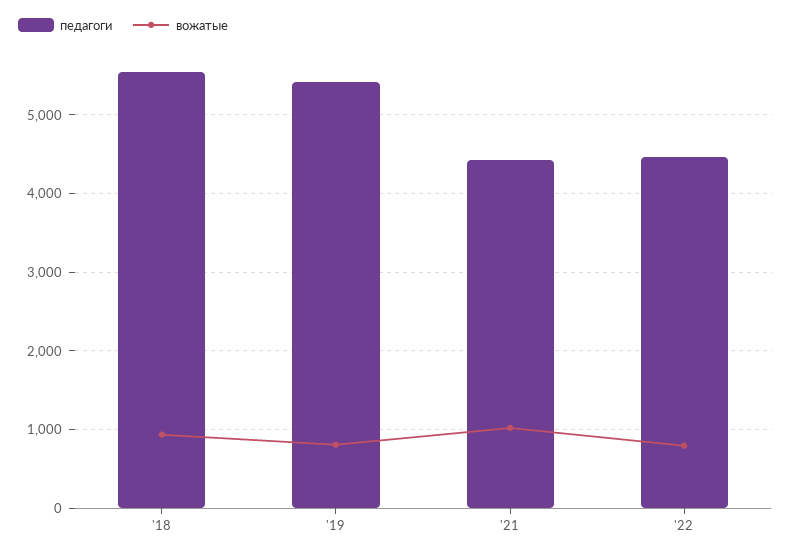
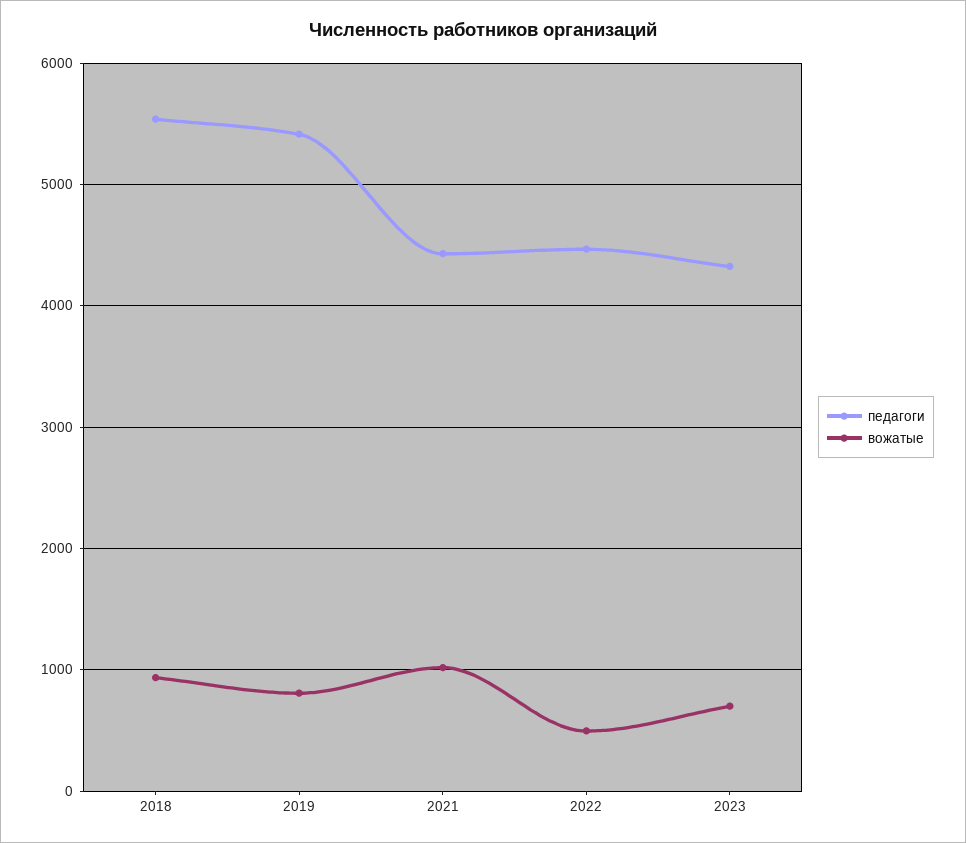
вожатые, '22: 800 -> 500
педагоги, 2023: none -> 4300
вожатые, 2023: none -> 700

